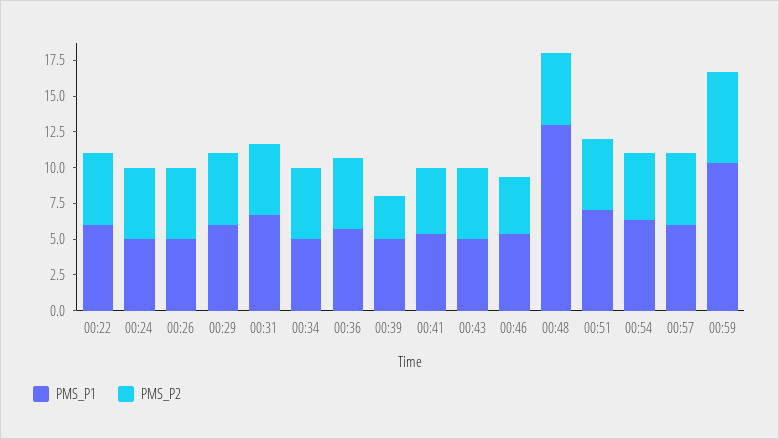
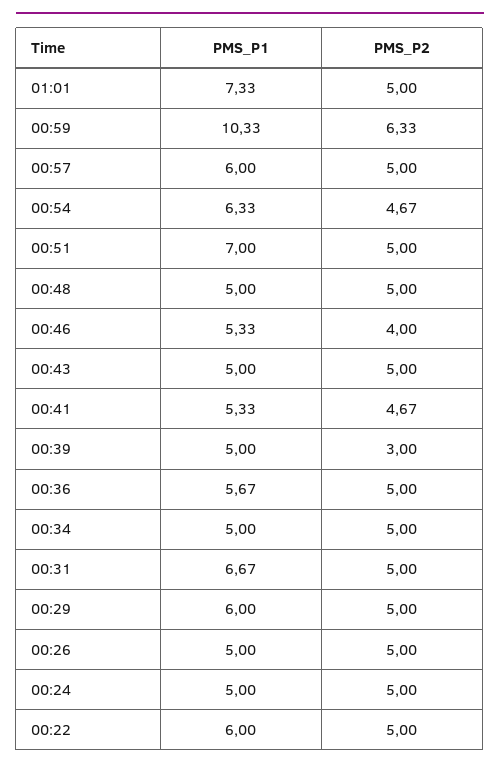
PMS_P1, 00:48: 12.5 -> 5
PMS_P1, 01:01: none -> 7.33
PMS_P2, 01:01: none -> 5

